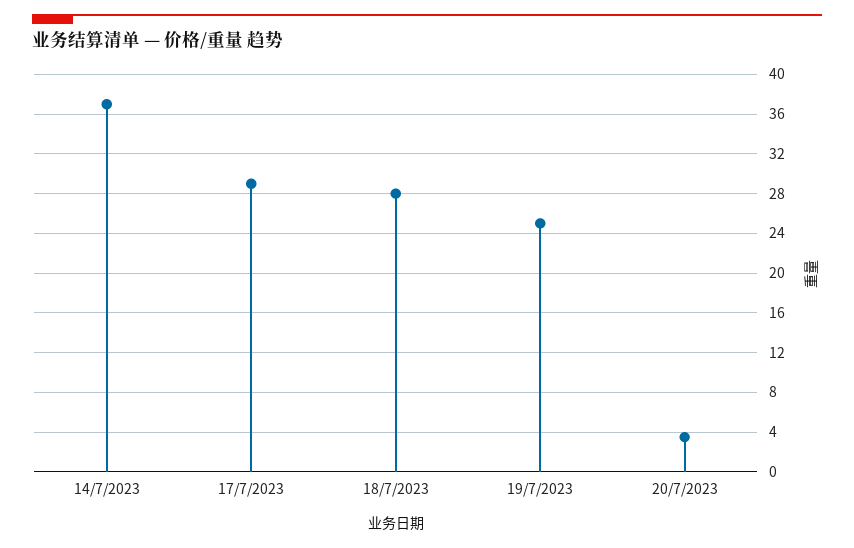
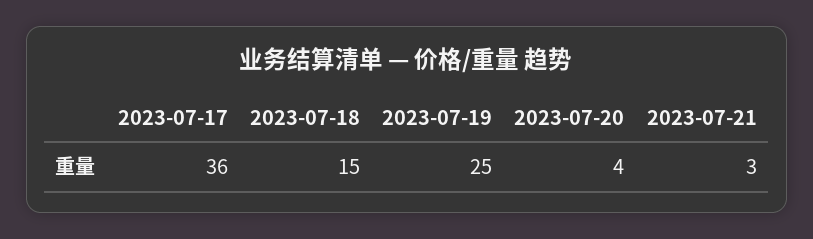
14/7/2023: 37 -> none
17/7/2023: 29 -> 36
18/7/2023: 28 -> 15
2023-07-21: none -> 3

